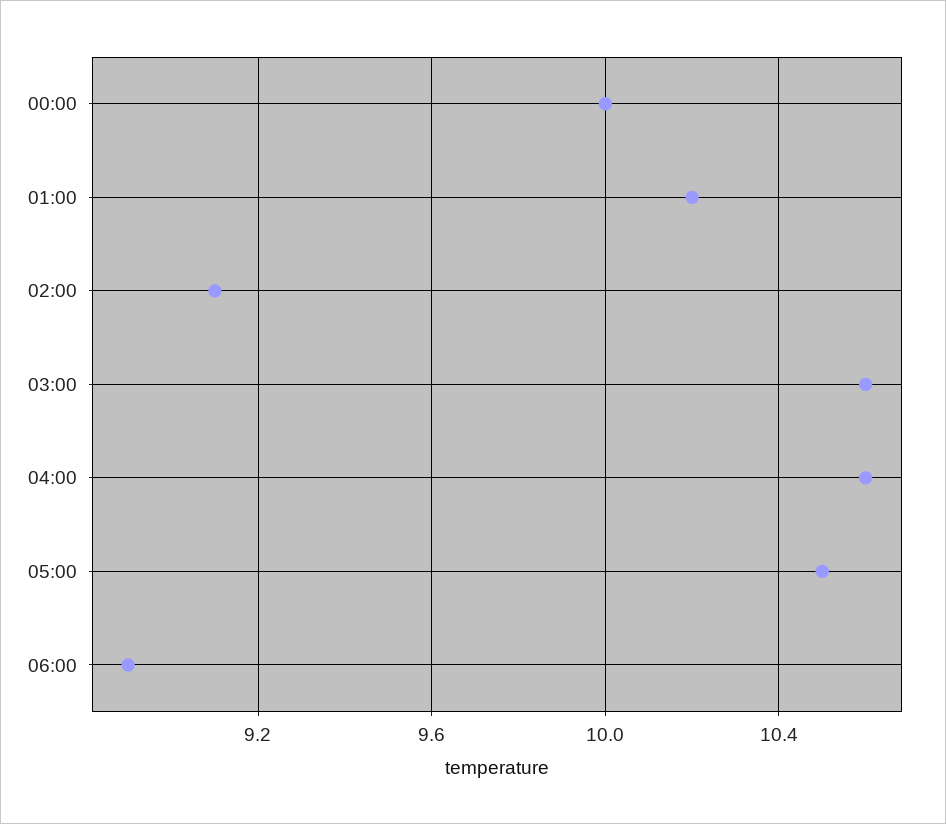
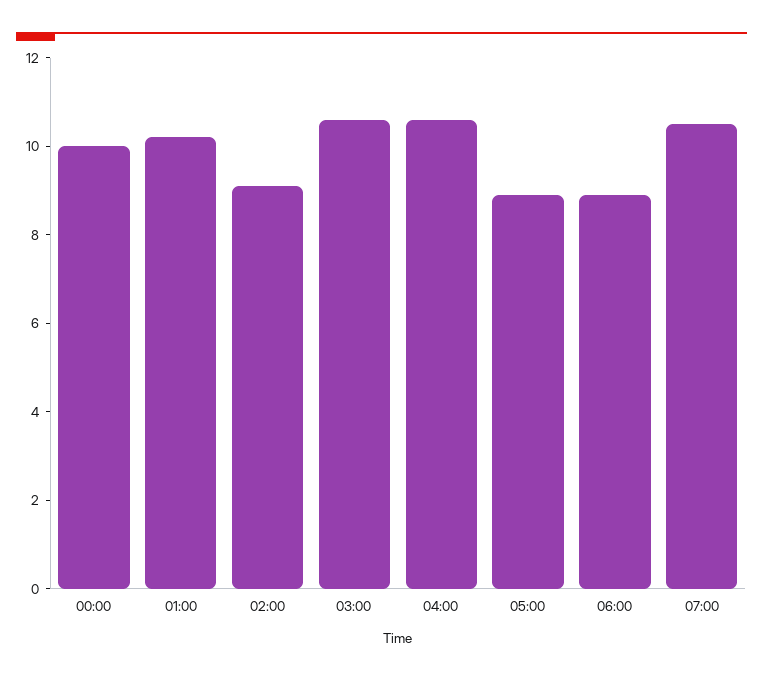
05:00: 10.5 -> 9
07:00: none -> 10.5

